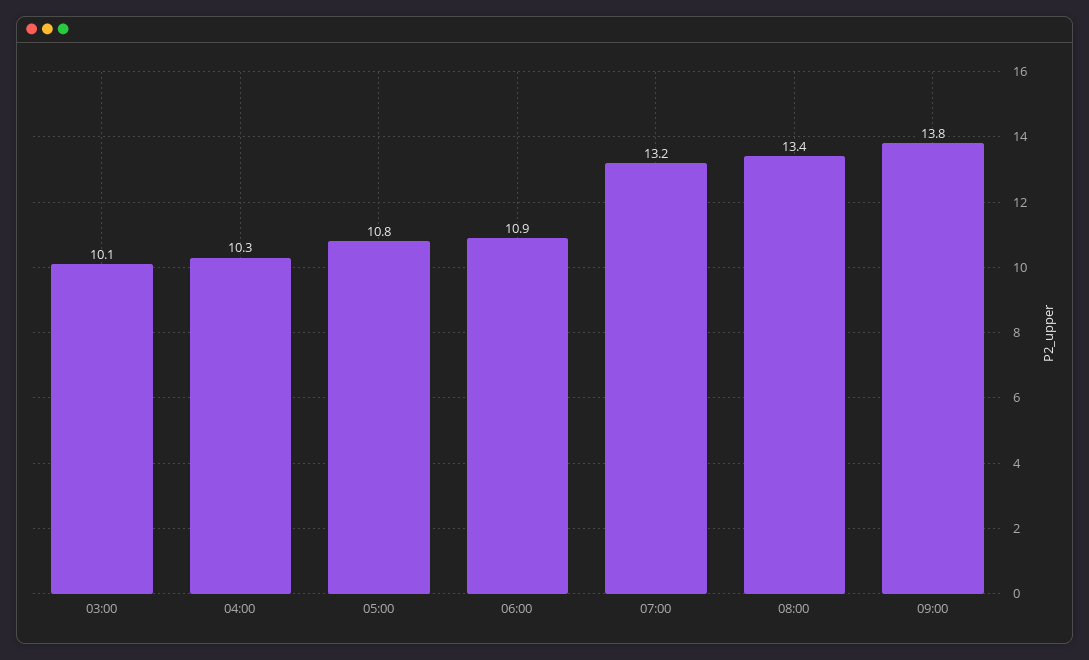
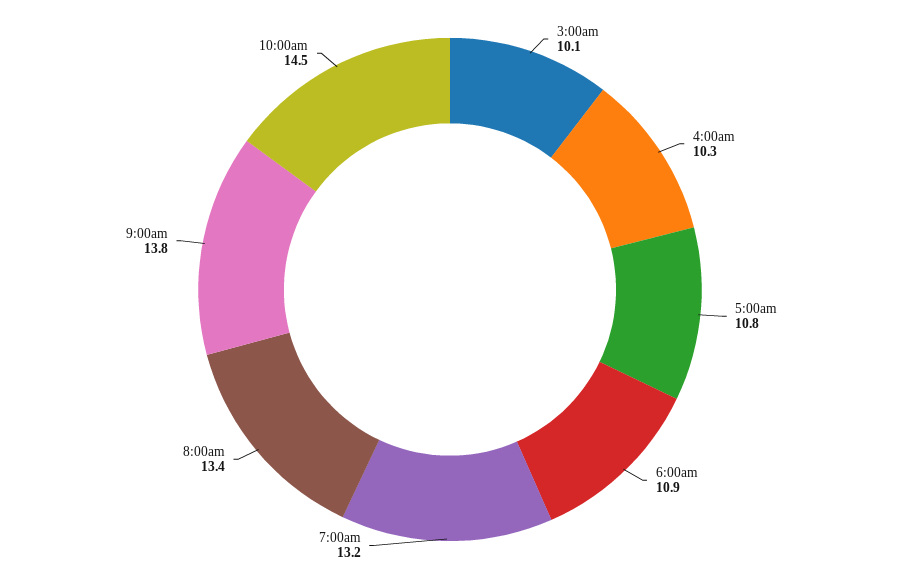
10:00am: none -> 14.5

